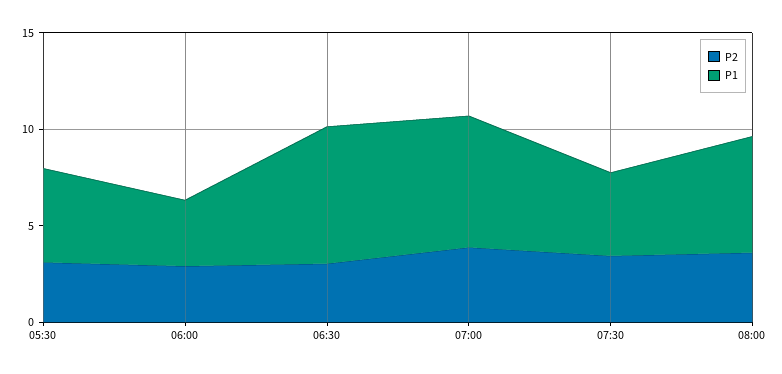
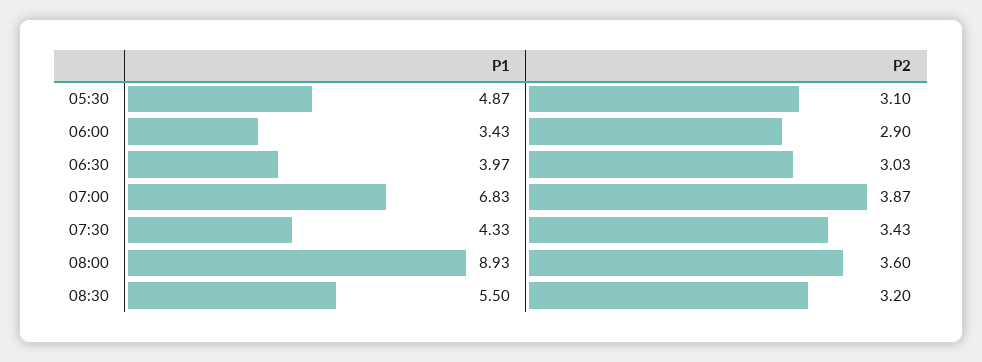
P1, 06:30: 7 -> 3.97
P1, 08:00: 6 -> 8.93
P1, 08:30: none -> 5.5
P2, 08:30: none -> 3.2

